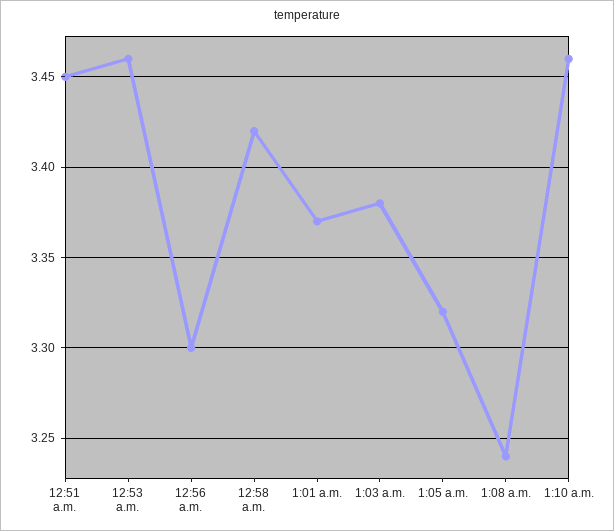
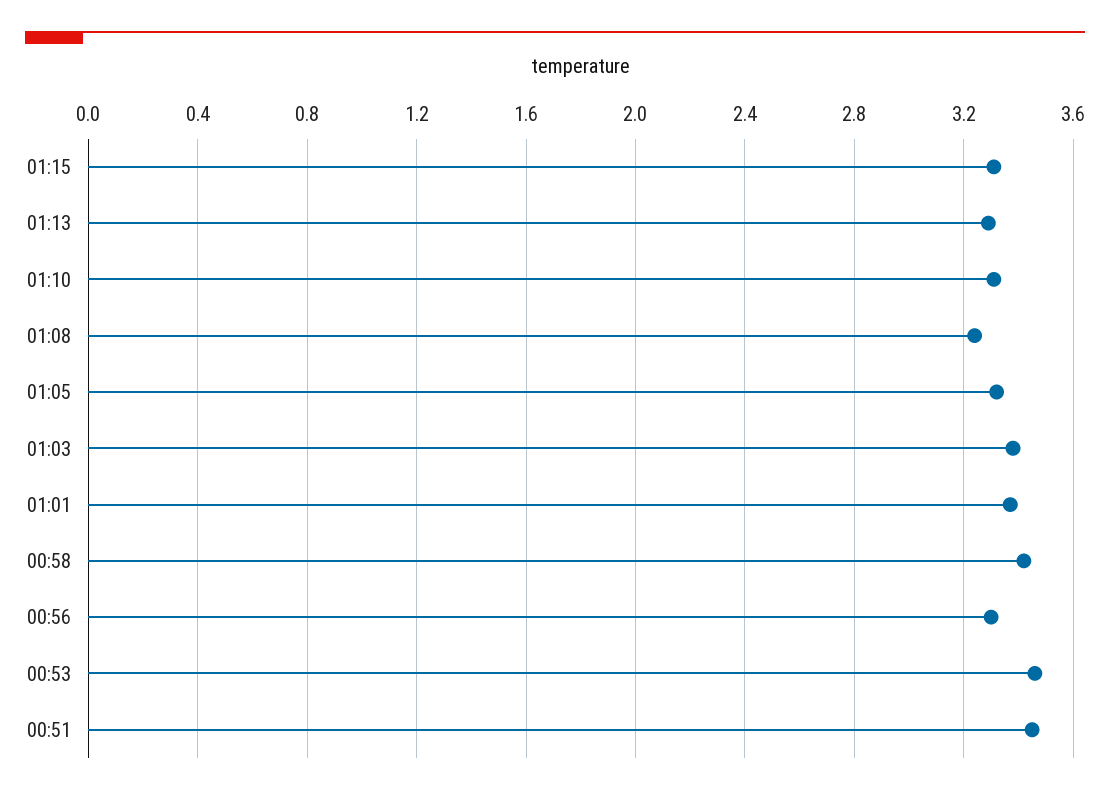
1:10 a.m.: 3.46 -> 3.3
01:15: none -> 3.3
01:13: none -> 3.3

